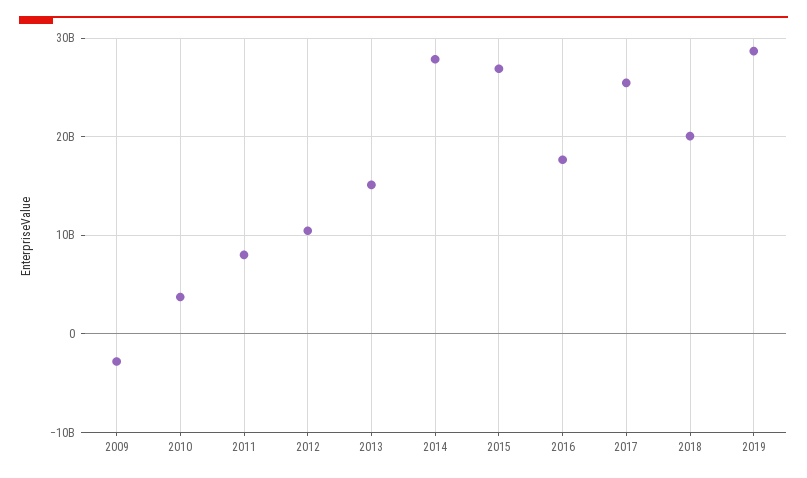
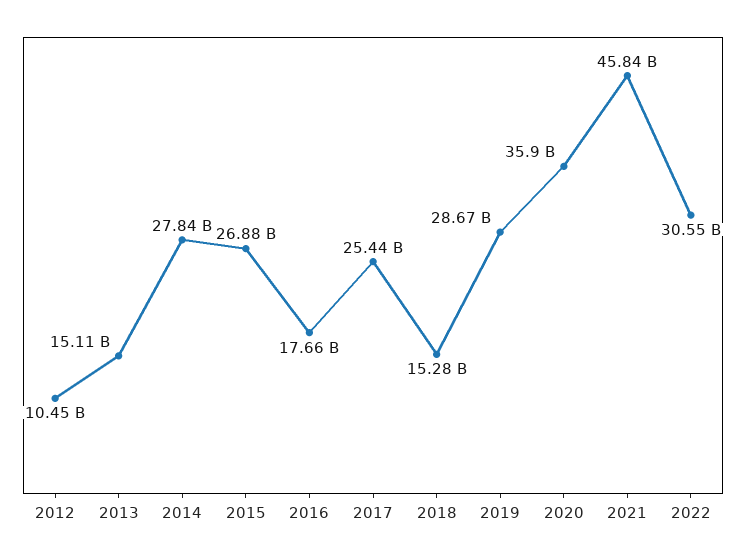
2009: -3000000000 -> none
2010: 4000000000 -> none
2011: 8000000000 -> none
2018: 20000000000 -> 15280000000
2020: none -> 35900000000
2021: none -> 45840000000
2022: none -> 30550000000

